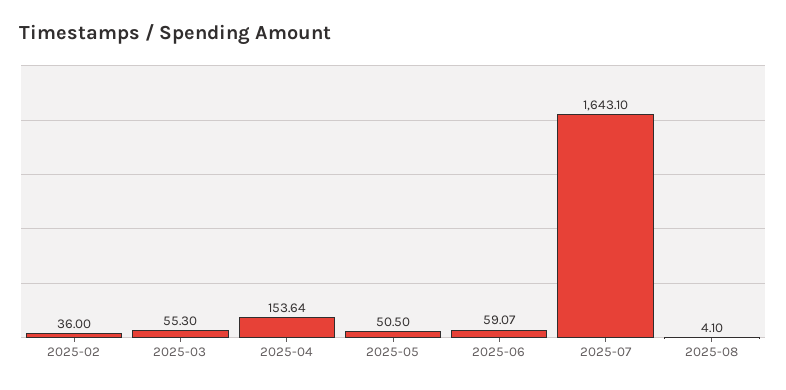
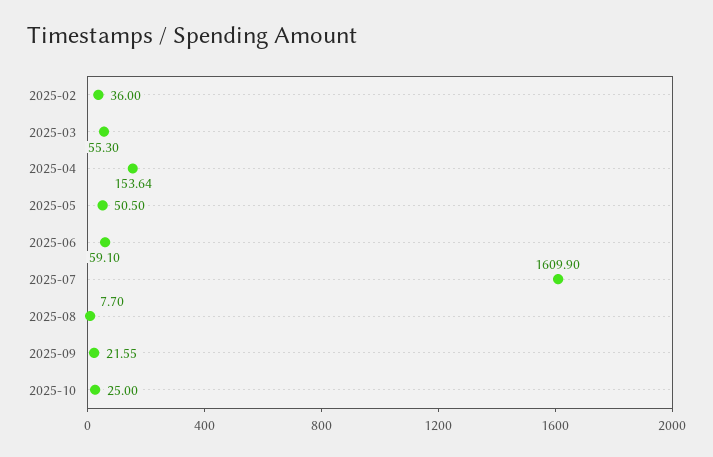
2025-06: 59.07 -> 59.1
2025-07: 1643.1 -> 1609.9
2025-08: 4.1 -> 7.7
2025-09: none -> 21.55
2025-10: none -> 25

